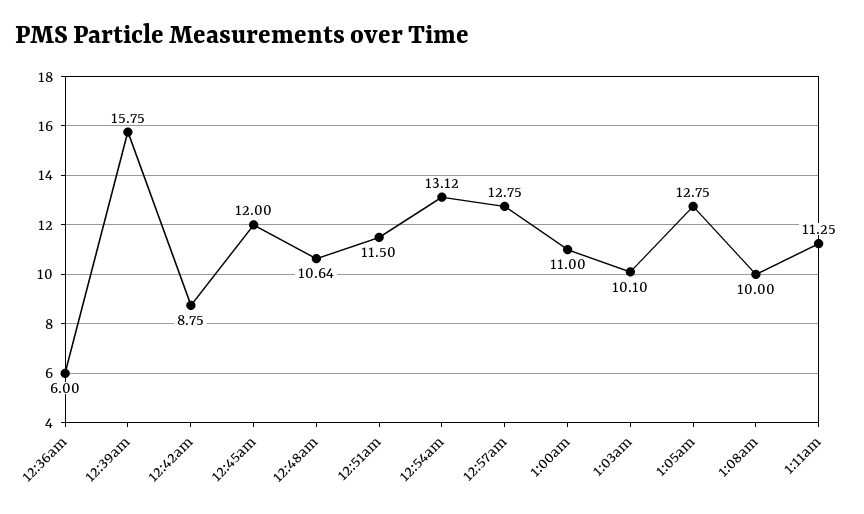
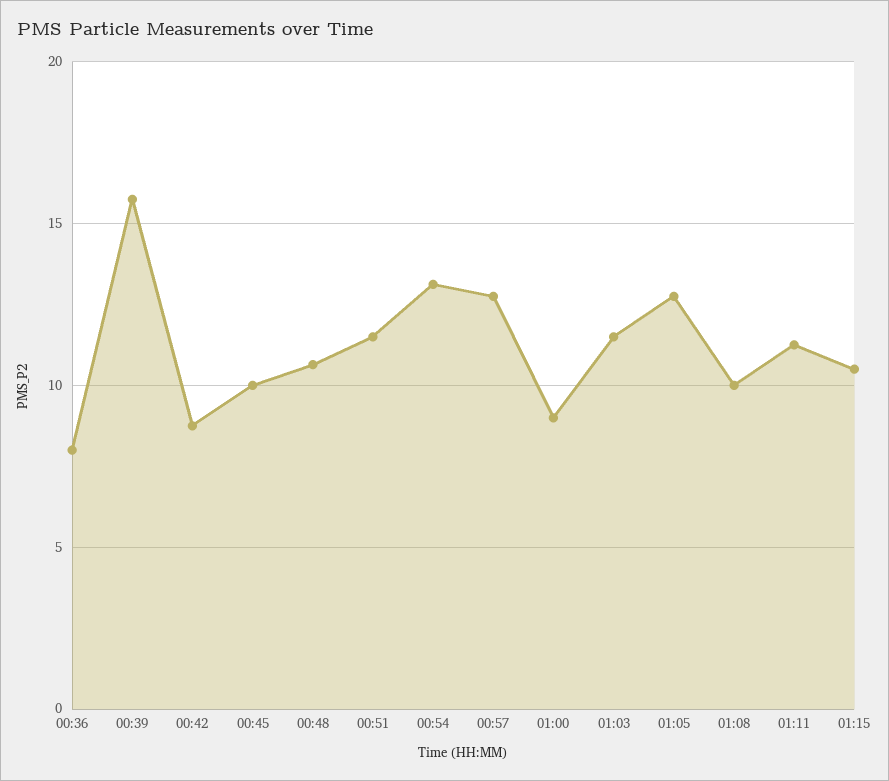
12:36am: 6 -> 8
12:45am: 12 -> 10
1:00am: 11 -> 9
1:03am: 10.1 -> 11.5
01:15: none -> 10.5

